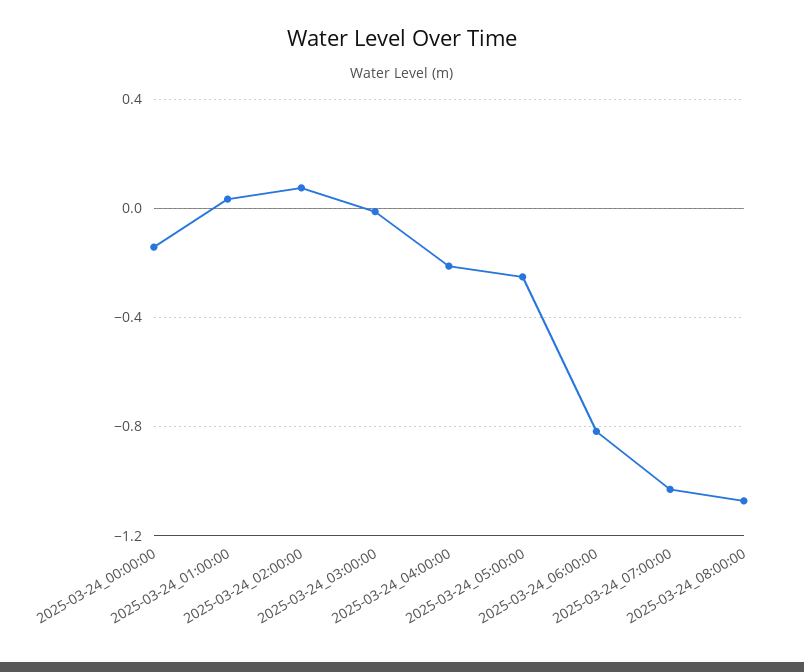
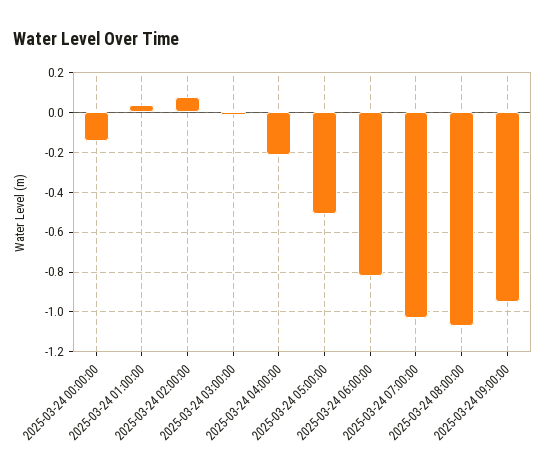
2025-03-24_05:00:00: -0.25 -> -0.5
2025-03-24 09:00:00: none -> -0.95

